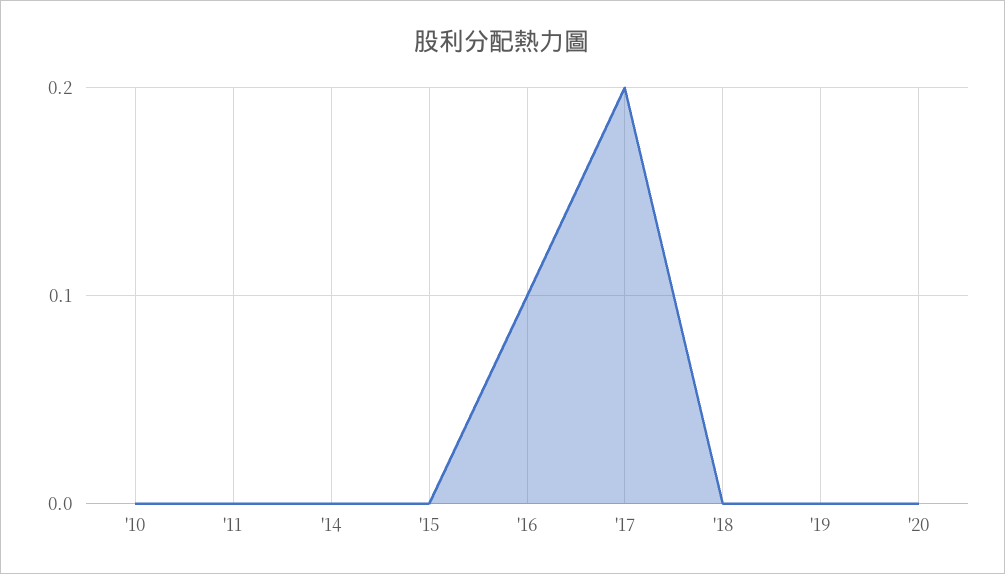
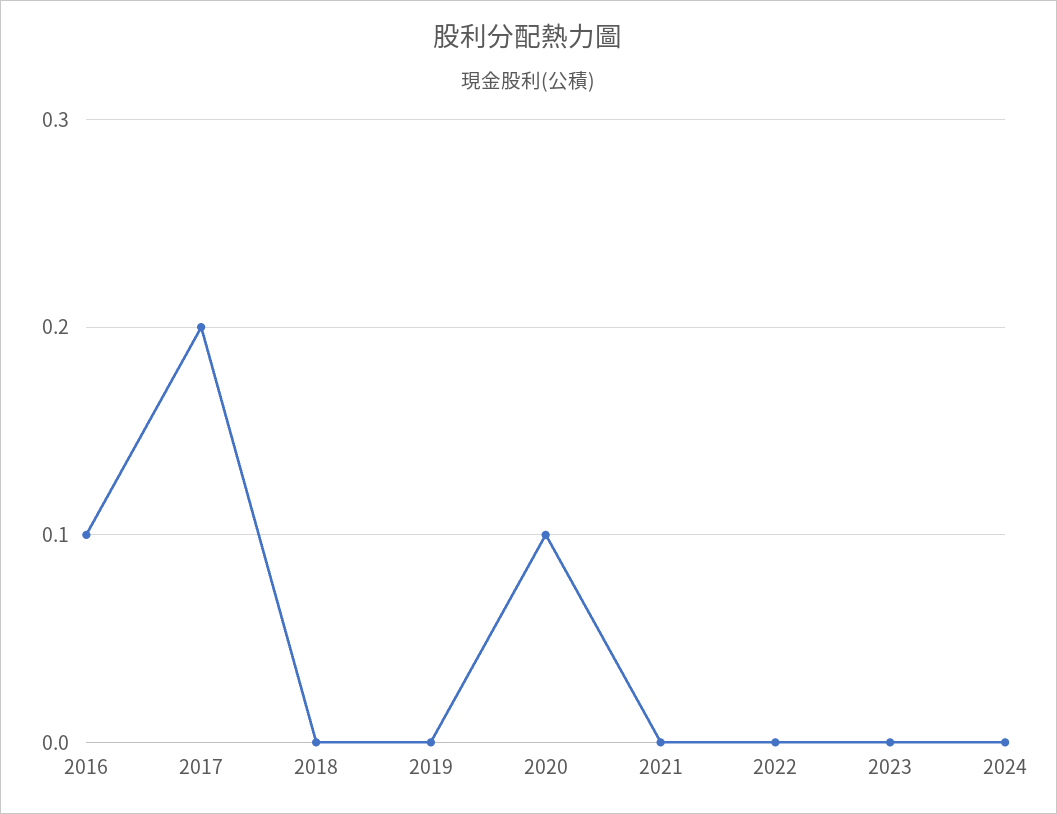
'10: 0 -> none
'11: 0 -> none
'14: 0 -> none
'15: 0 -> none
'20: 0 -> 0.1
2021: none -> 0
2022: none -> 0
2023: none -> 0
2024: none -> 0

